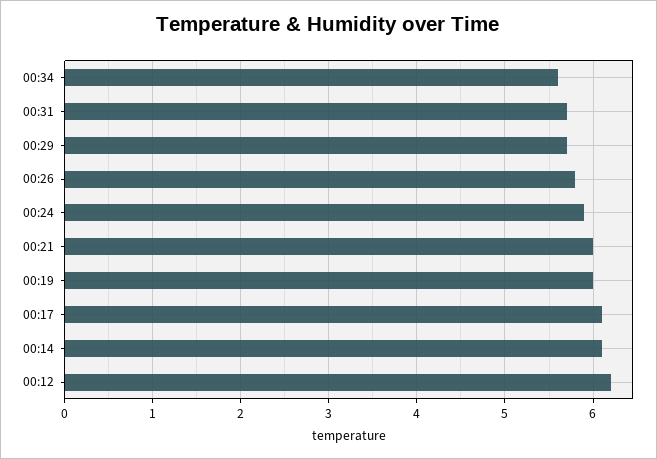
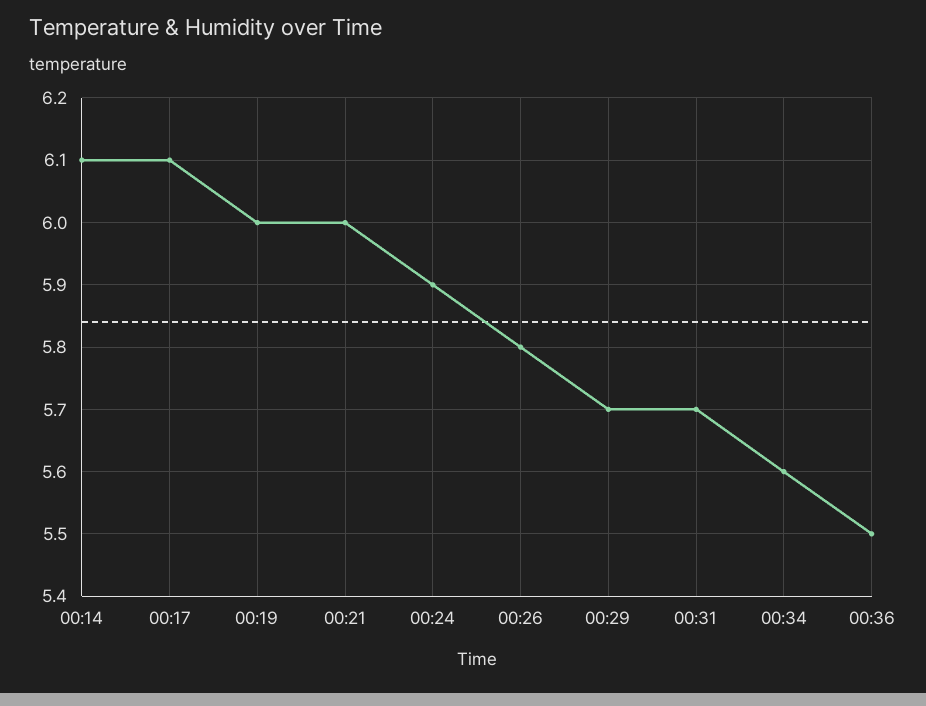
00:12: 6.2 -> none
00:36: none -> 5.5

